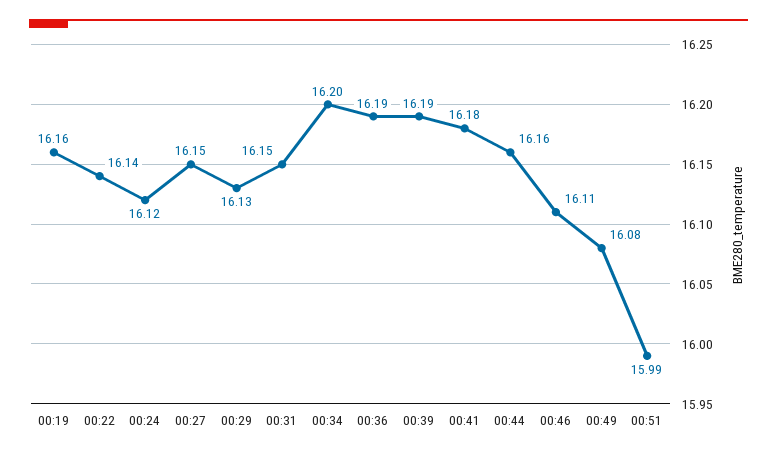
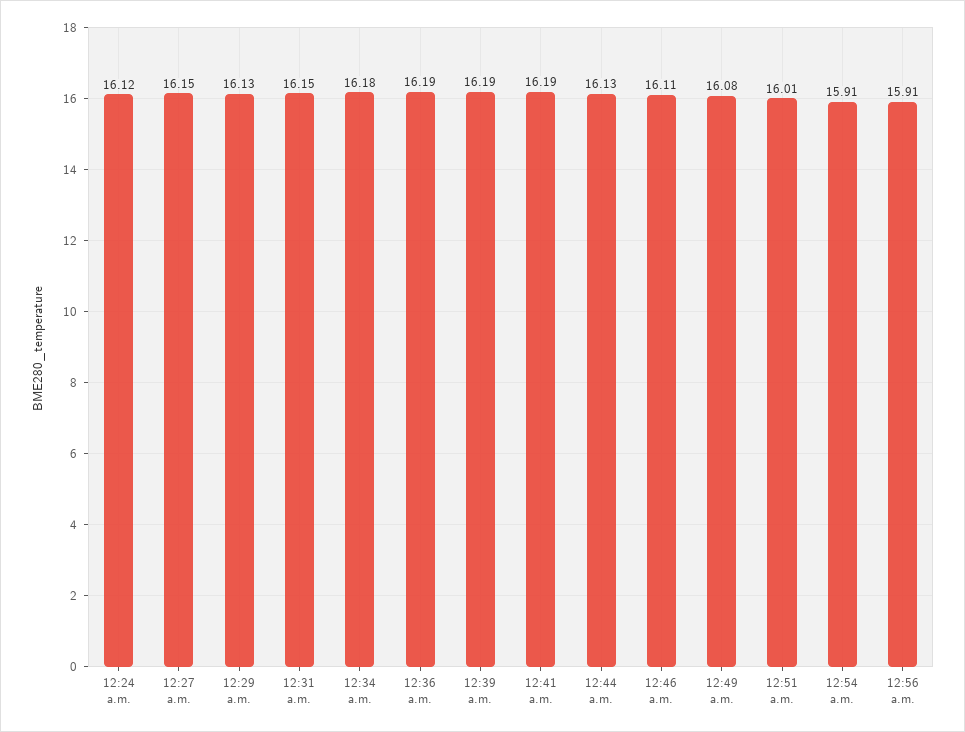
00:19: 16.16 -> none
00:22: 16.14 -> none
00:34: 16.2 -> 16.18
00:41: 16.18 -> 16.19
00:44: 16.16 -> 16.13
00:51: 15.99 -> 16.01
12:54 a.m.: none -> 15.91
12:56 a.m.: none -> 15.91

